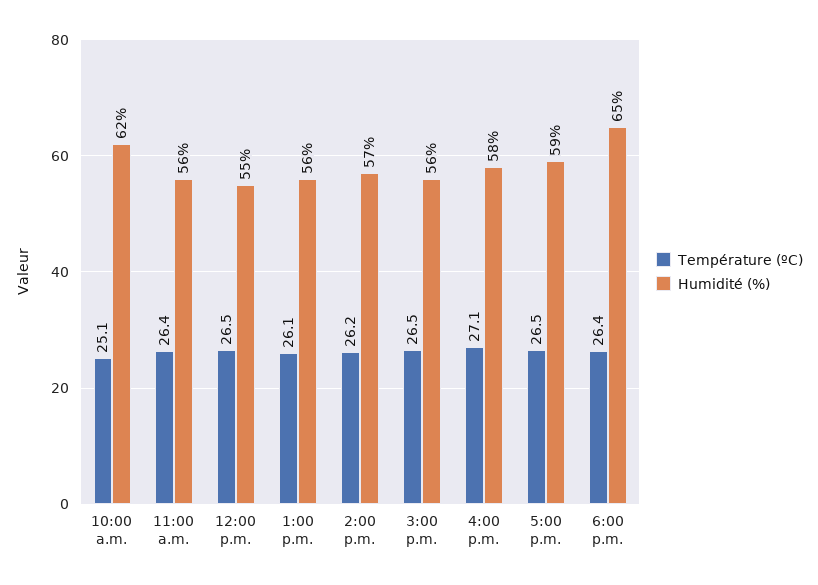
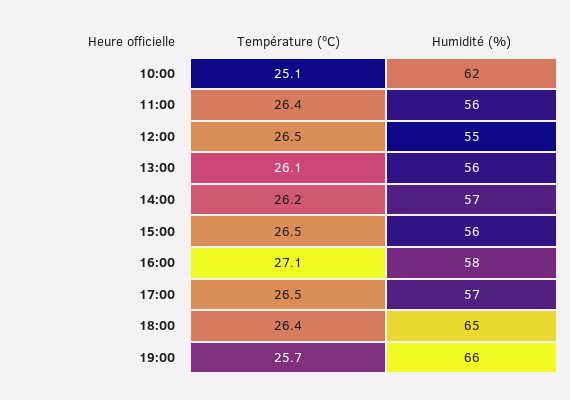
Humidité (%), 5:00 p.m.: 59 -> 57
Température (ºC), 19:00: none -> 25.7
Humidité (%), 19:00: none -> 66

